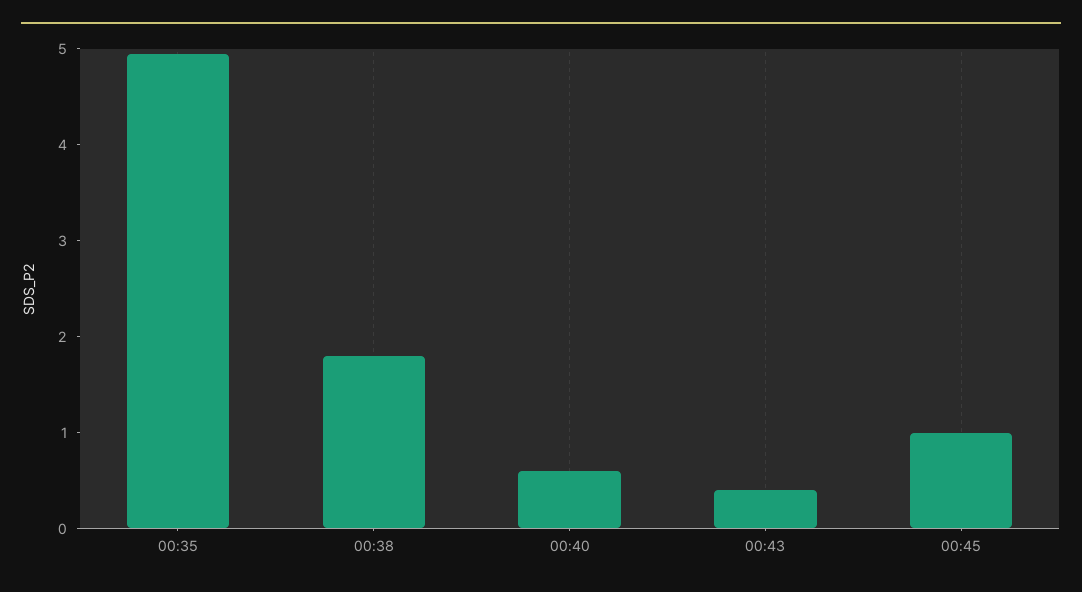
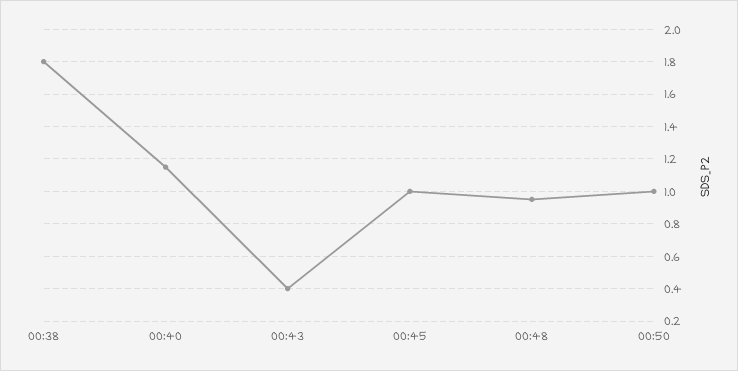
00:35: 5 -> none
00:40: 0.6 -> 1.15
00:48: none -> 0.95
00:50: none -> 1

